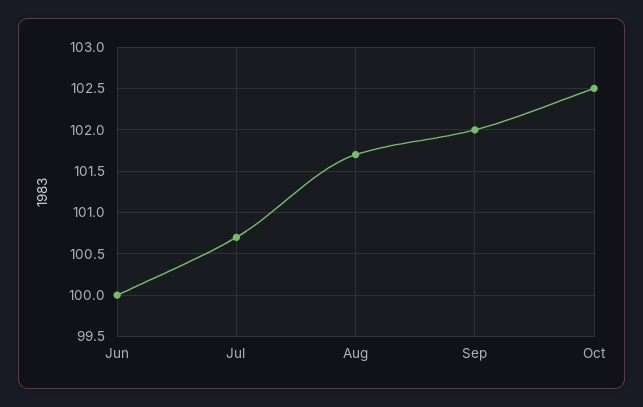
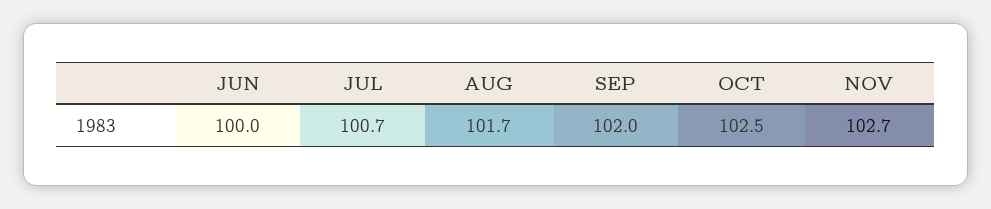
NOV: none -> 102.7

